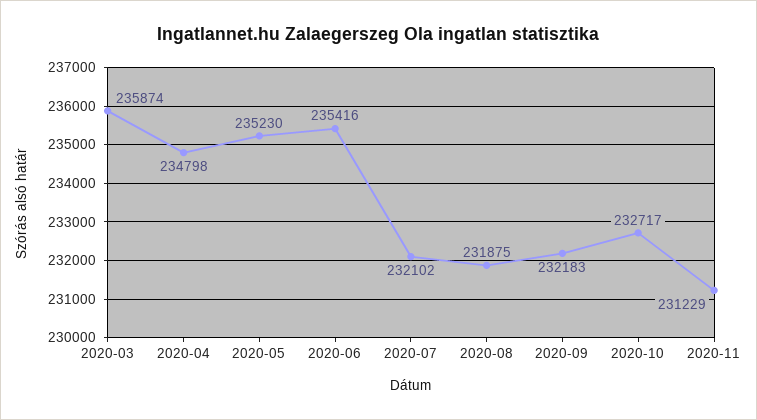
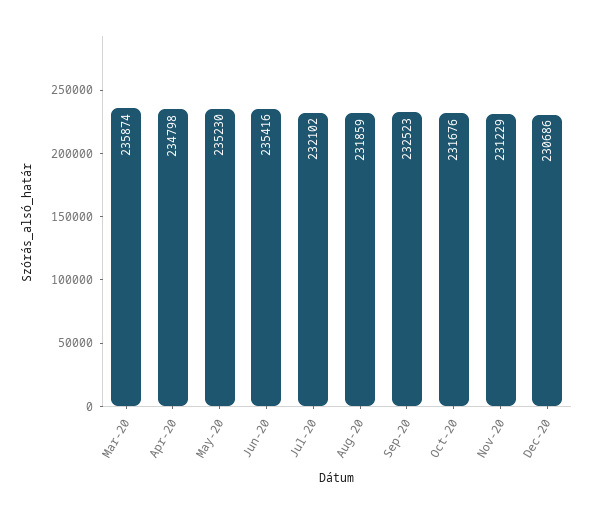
2020-08: 231875 -> 231859
2020-09: 232183 -> 232523
2020-10: 232717 -> 231676
Dec-20: none -> 230686

